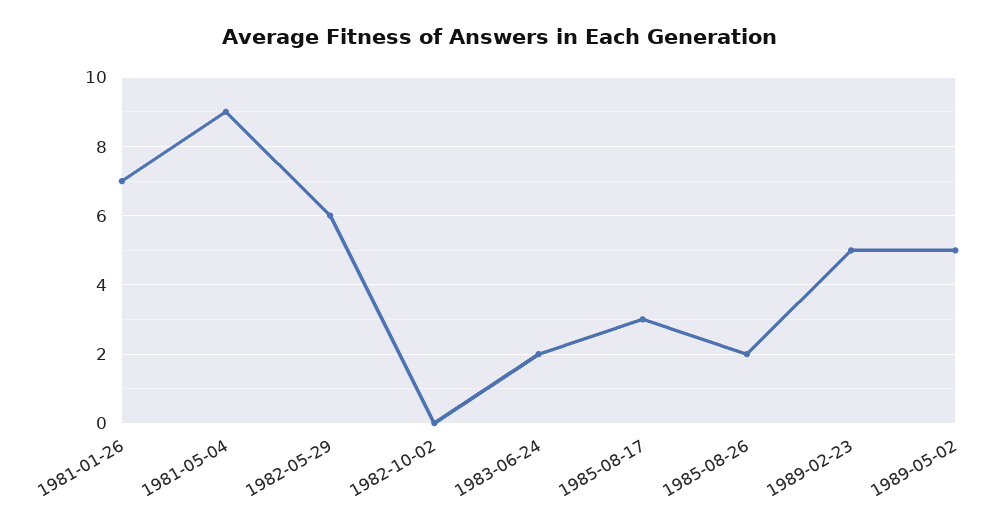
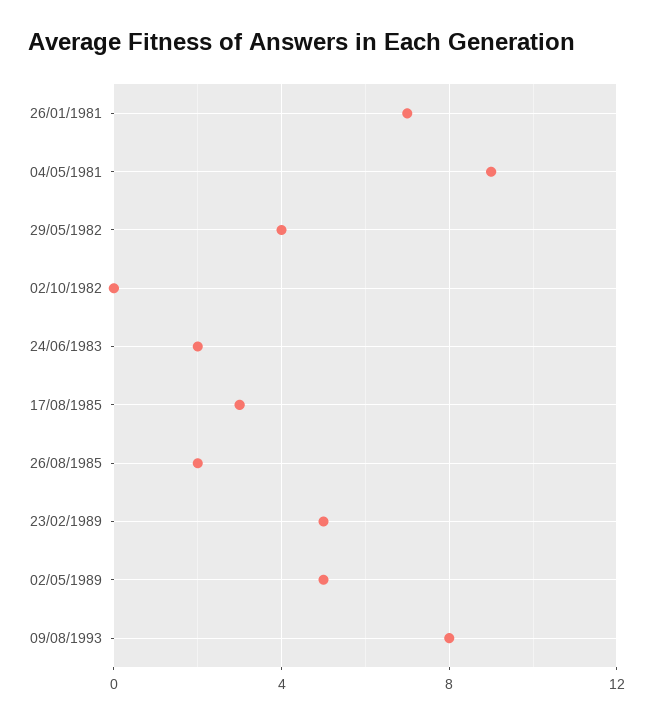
1982-05-29: 6 -> 4
09/08/1993: none -> 8

